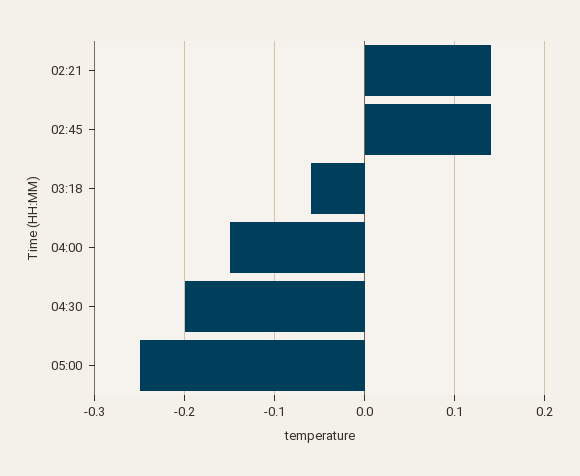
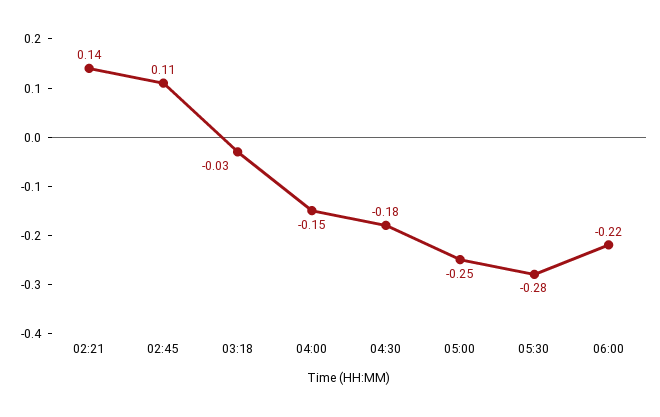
02:45: 0.14 -> 0.11
03:18: -0.06 -> -0.03
04:30: -0.2 -> -0.18
05:30: none -> -0.28
06:00: none -> -0.22

